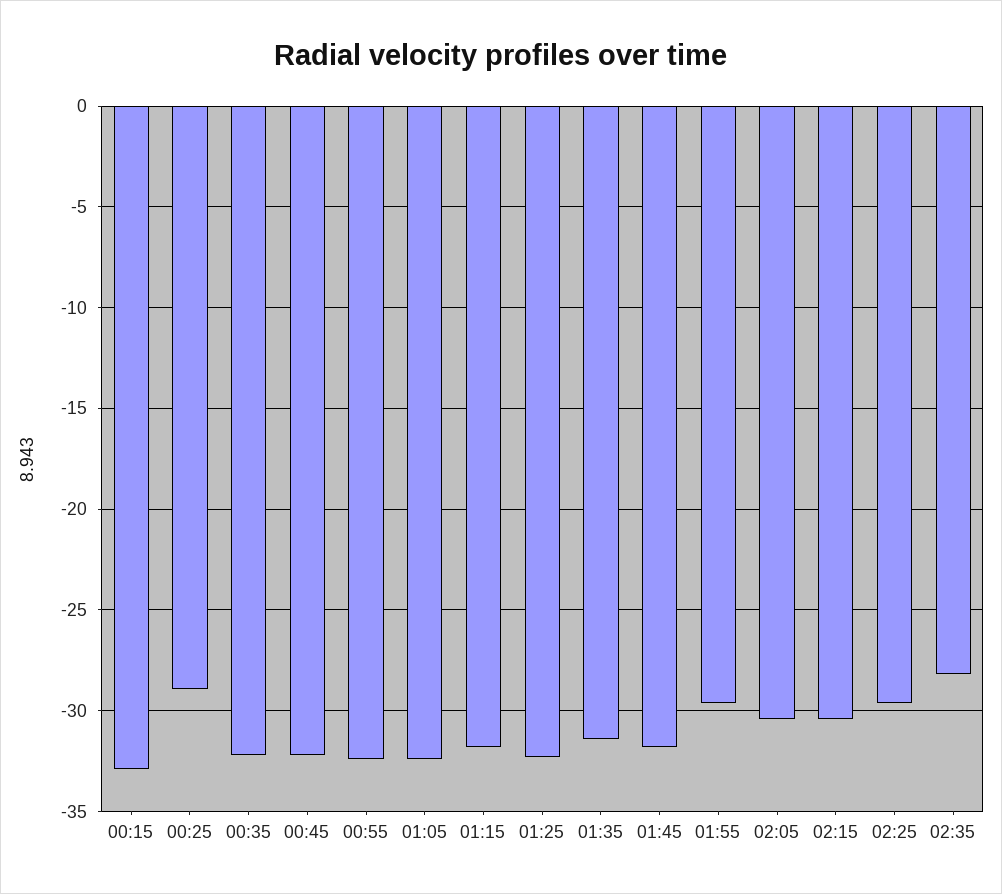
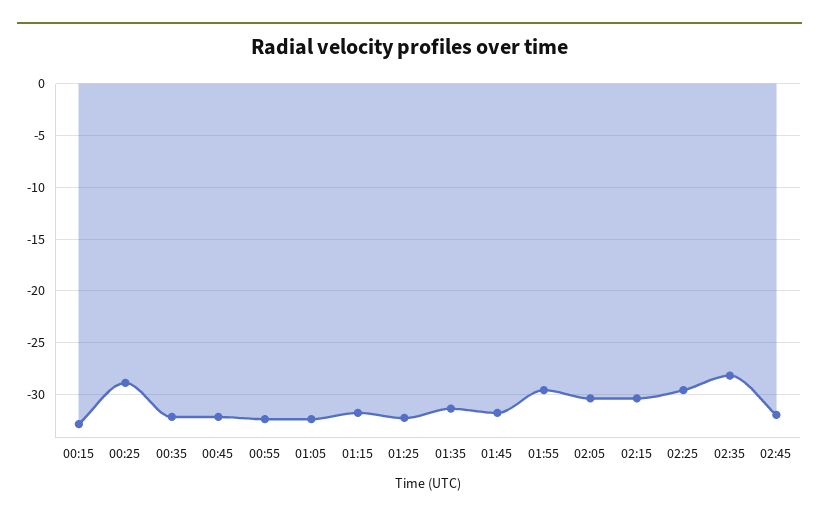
02:45: none -> -32

